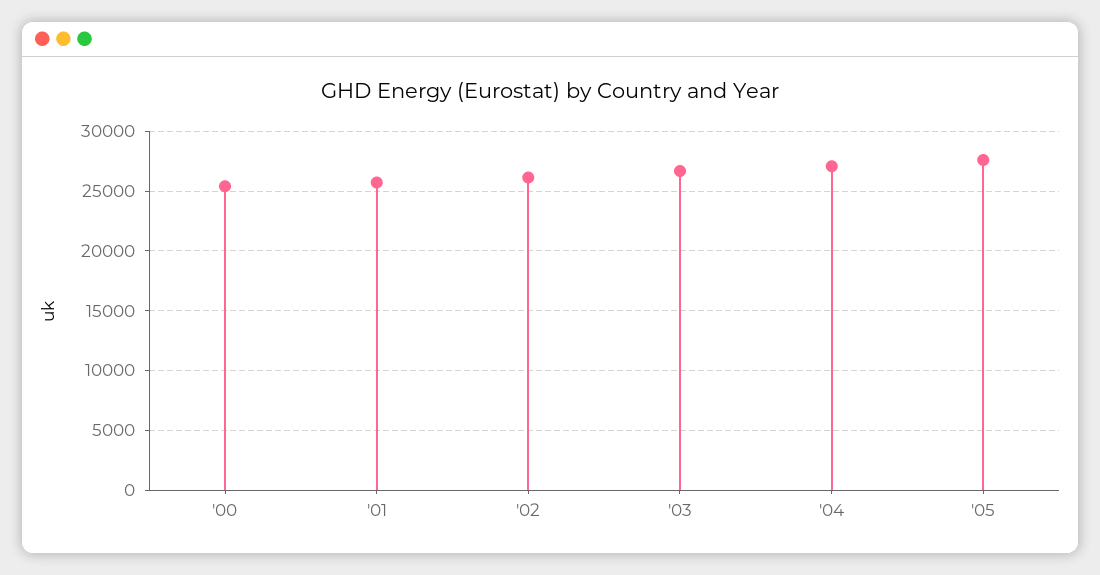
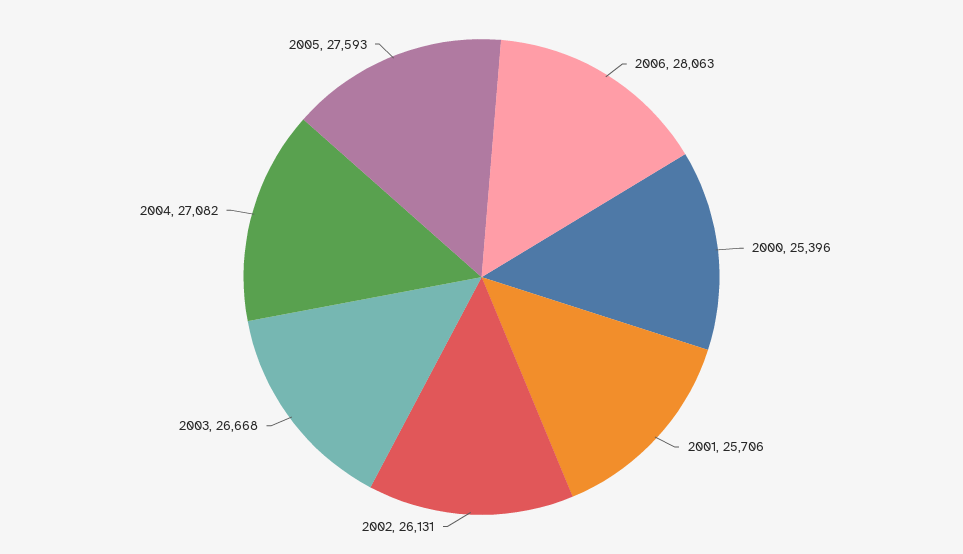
2006: none -> 28063

